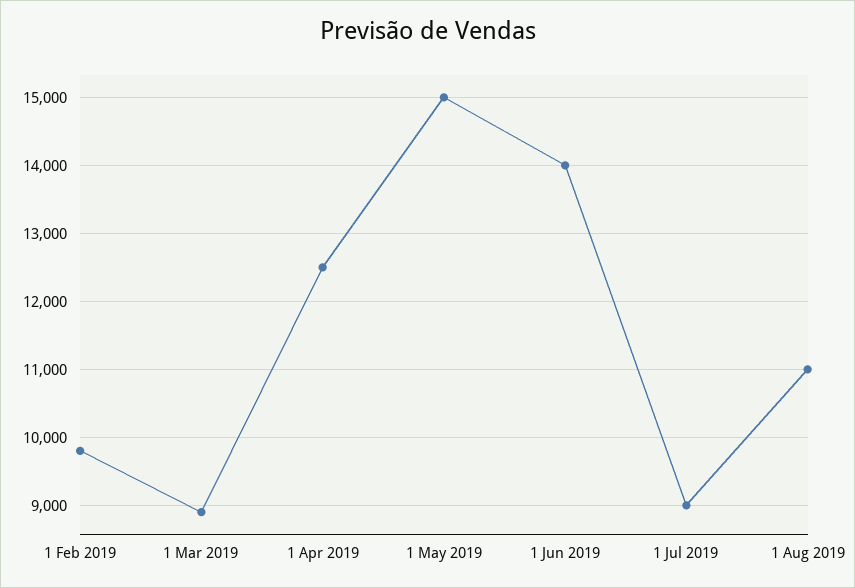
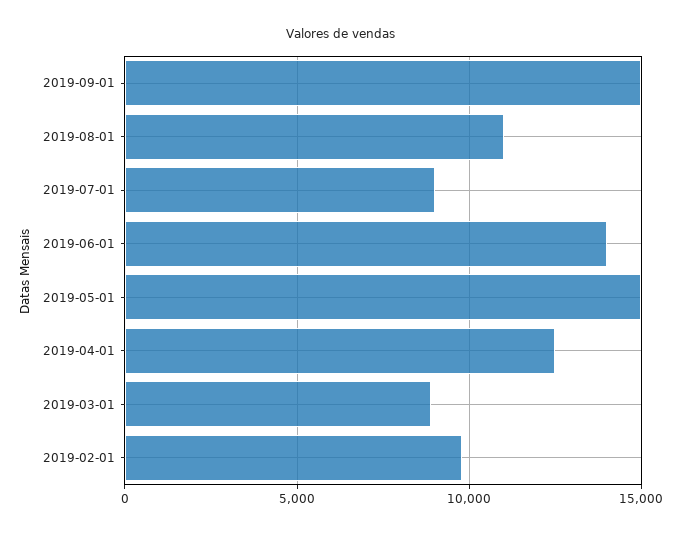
2019-09-01: none -> 15000

